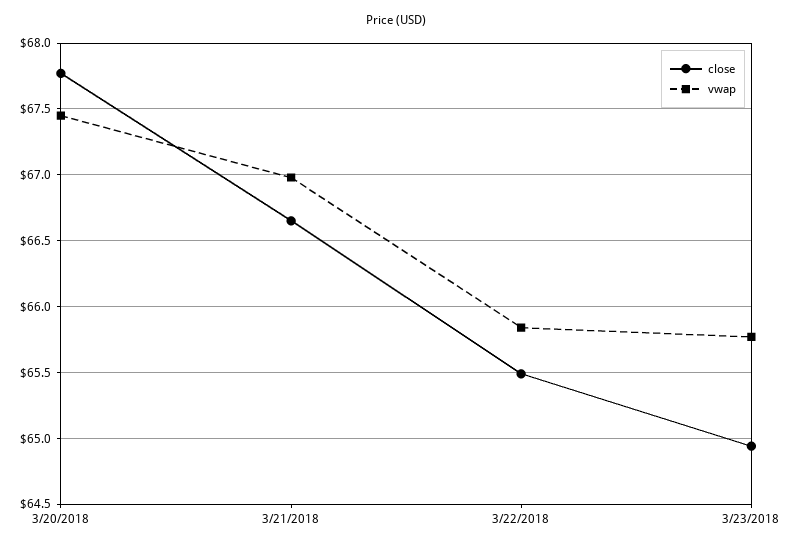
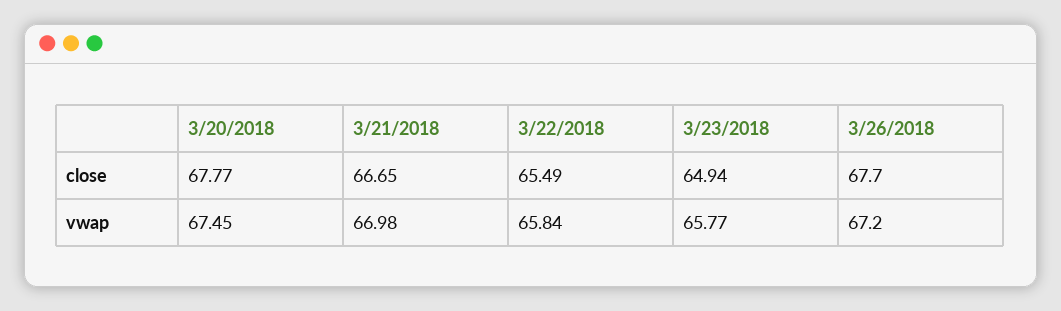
close, 3/26/2018: none -> 67.7
vwap, 3/26/2018: none -> 67.2

